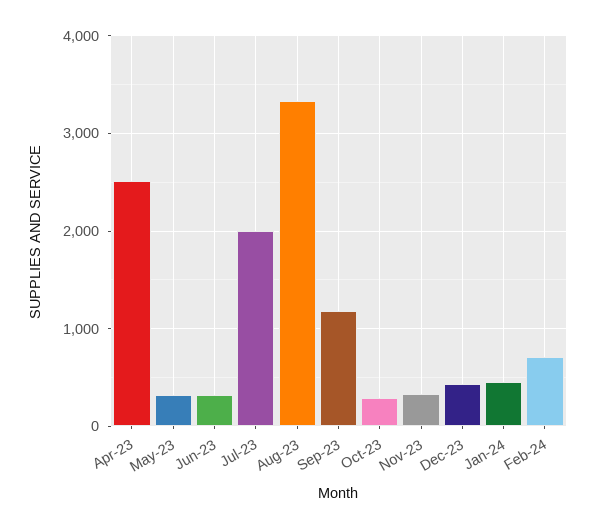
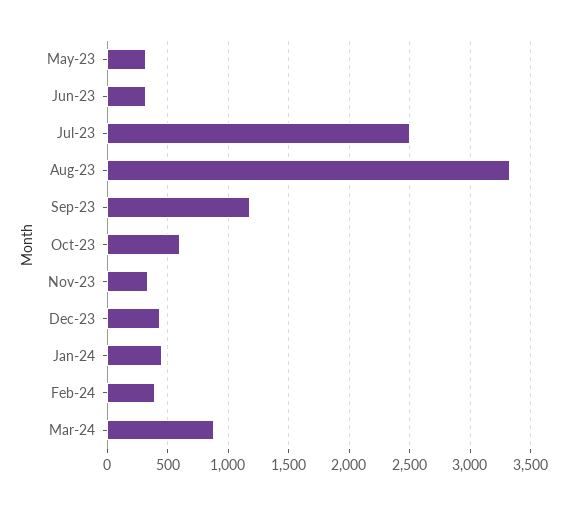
Apr-23: 2500 -> none
Jul-23: 2000 -> 2500
Oct-23: 300 -> 600
Feb-24: 700 -> 400
Mar-24: none -> 900

